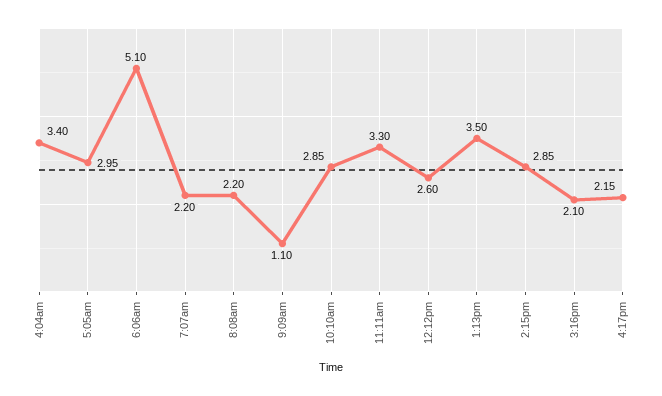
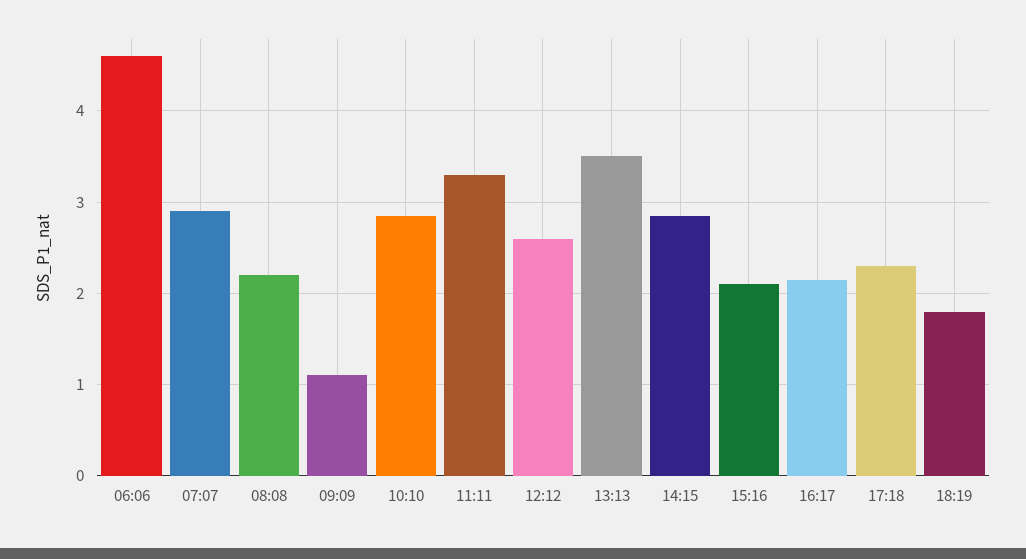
4:04am: 3.4 -> none
5:05am: 2.95 -> none
6:06am: 5.1 -> 4.6
7:07am: 2.2 -> 2.9
17:18: none -> 2.3
18:19: none -> 1.8

